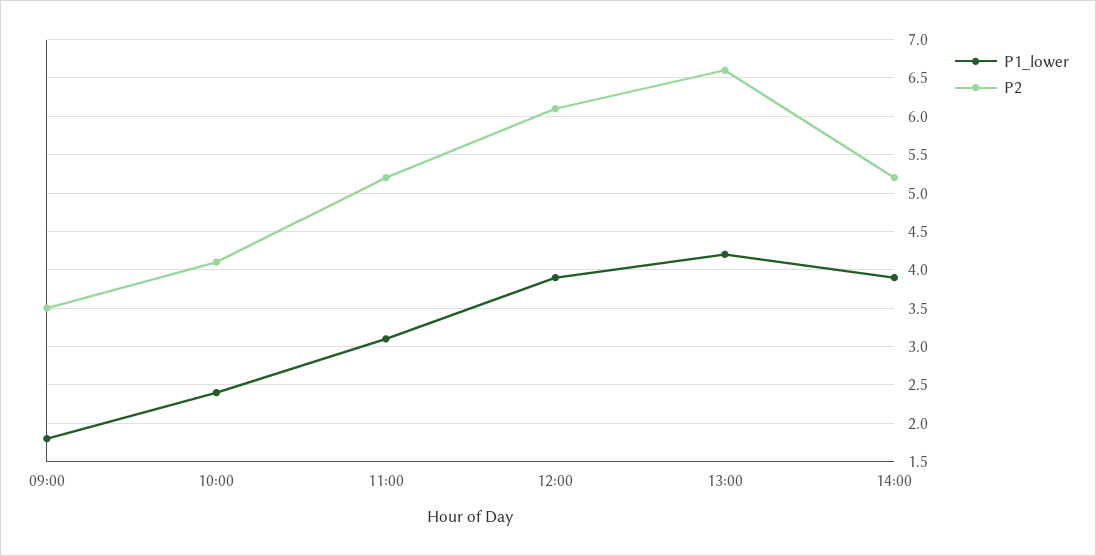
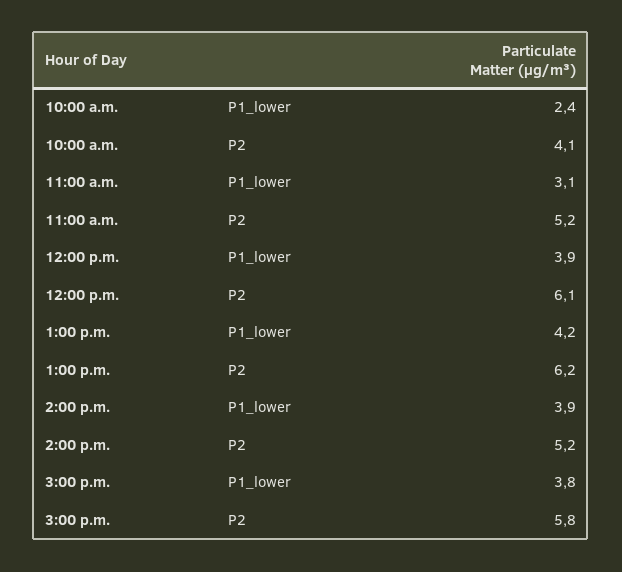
P1_lower, 09:00: 1.8 -> none
P2, 09:00: 3.5 -> none
P2, 13:00: 6.6 -> 6.2
P1_lower, 3:00 p.m.: none -> 3.8
P2, 3:00 p.m.: none -> 5.8

